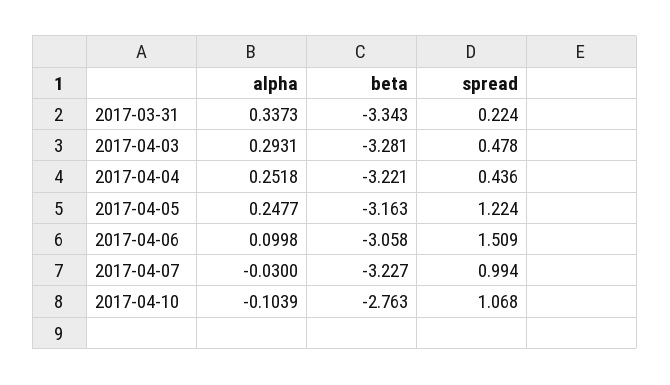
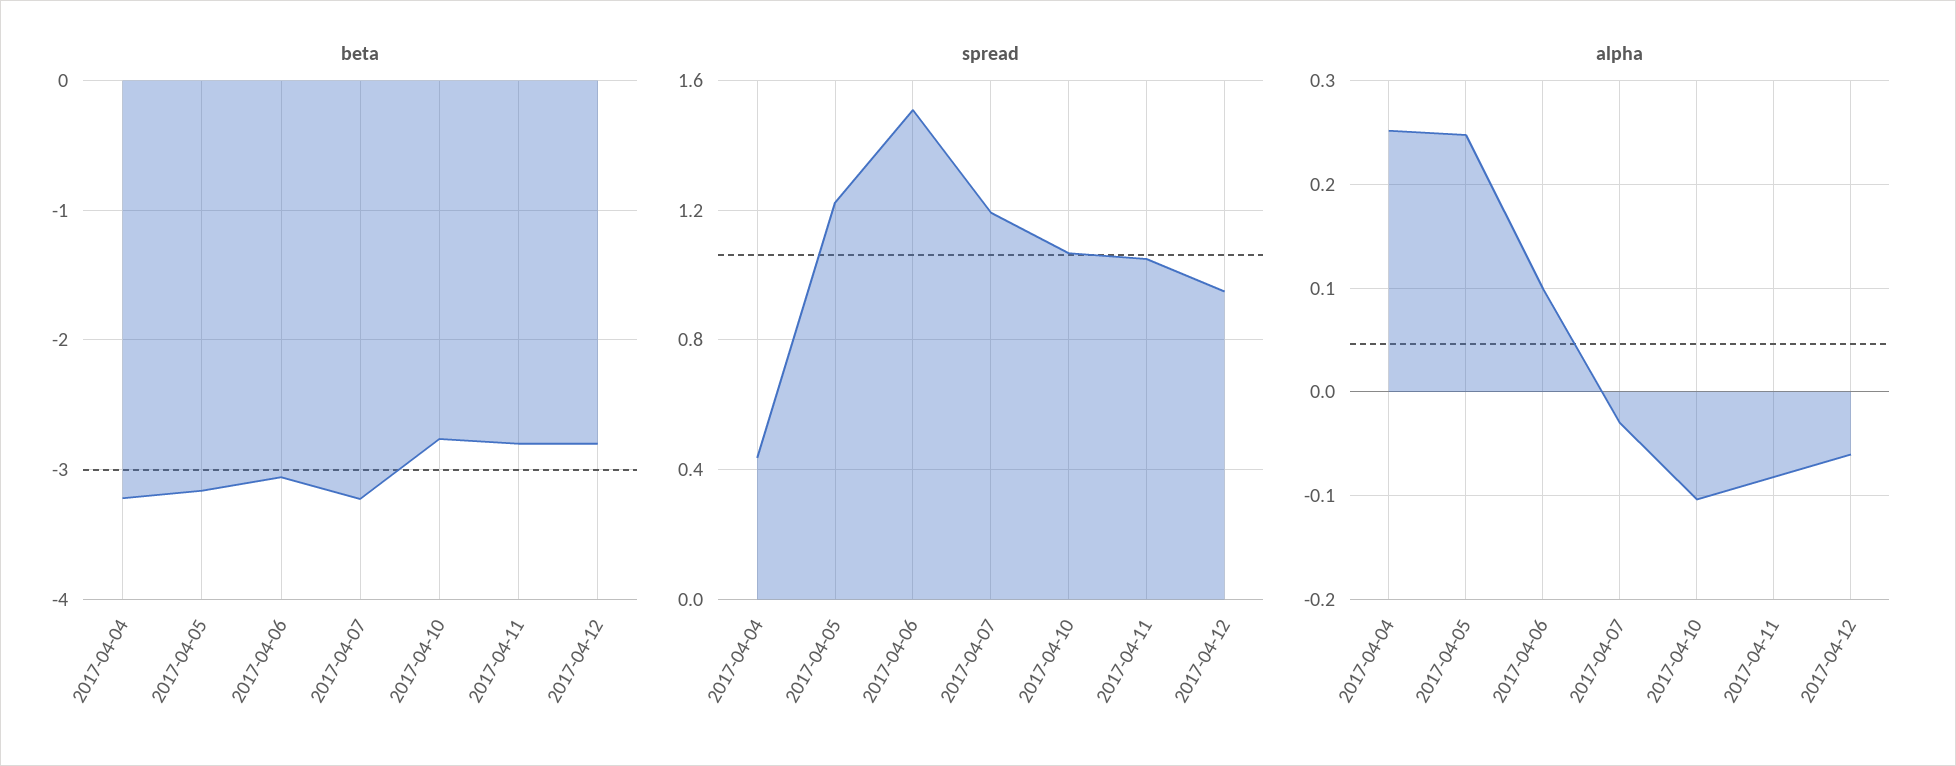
alpha, 2017-03-31: 0.3373 -> none
beta, 2017-03-31: -3.343 -> none
spread, 2017-03-31: 0.224 -> none
alpha, 2017-04-03: 0.2931 -> none
beta, 2017-04-03: -3.281 -> none
spread, 2017-04-03: 0.478 -> none
spread, 2017-04-07: 0.994 -> 1.2
beta, 2017-04-11: none -> -2.8
beta, 2017-04-12: none -> -2.8
spread, 2017-04-11: none -> 1.05
spread, 2017-04-12: none -> 0.95
alpha, 2017-04-11: none -> -0.08
alpha, 2017-04-12: none -> -0.06

